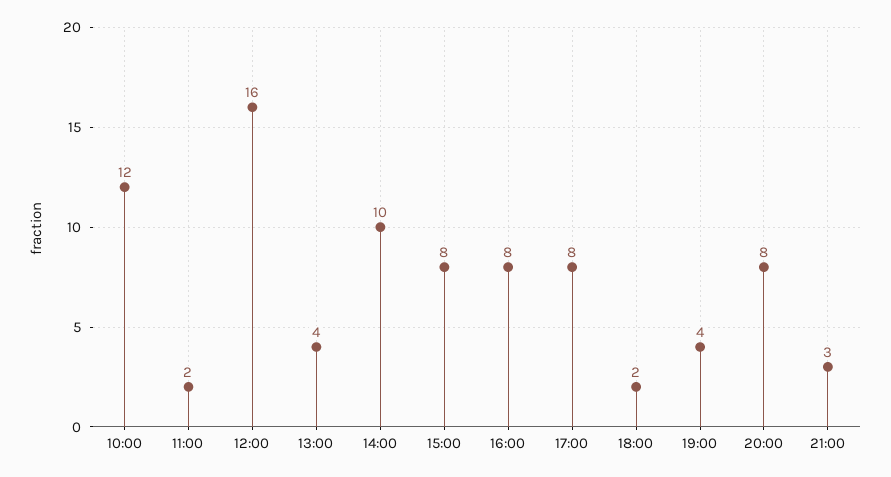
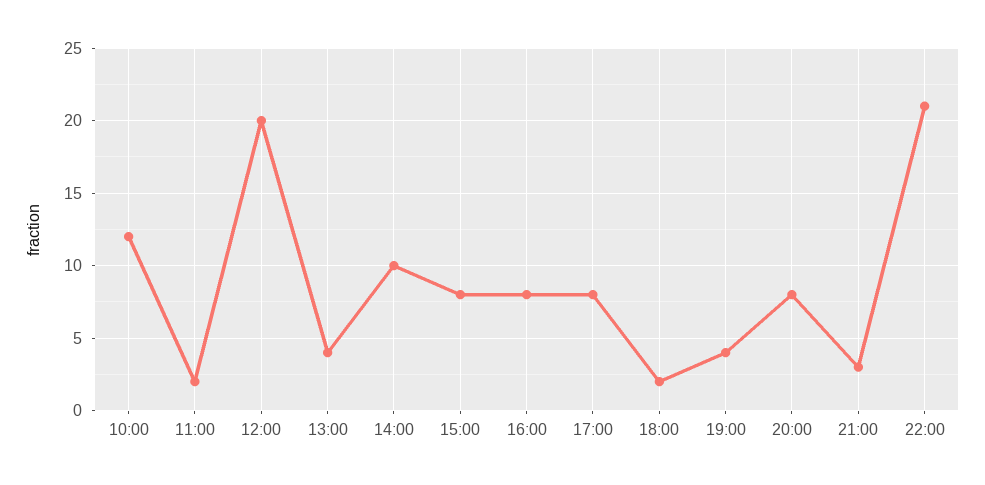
12:00: 16 -> 20
22:00: none -> 21

